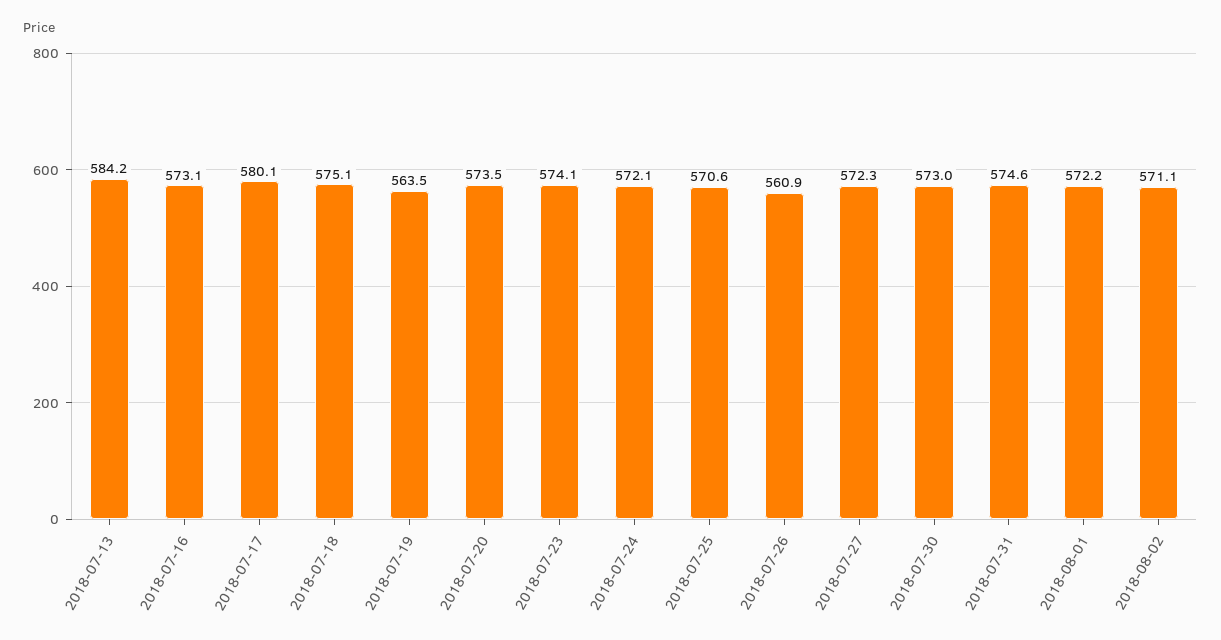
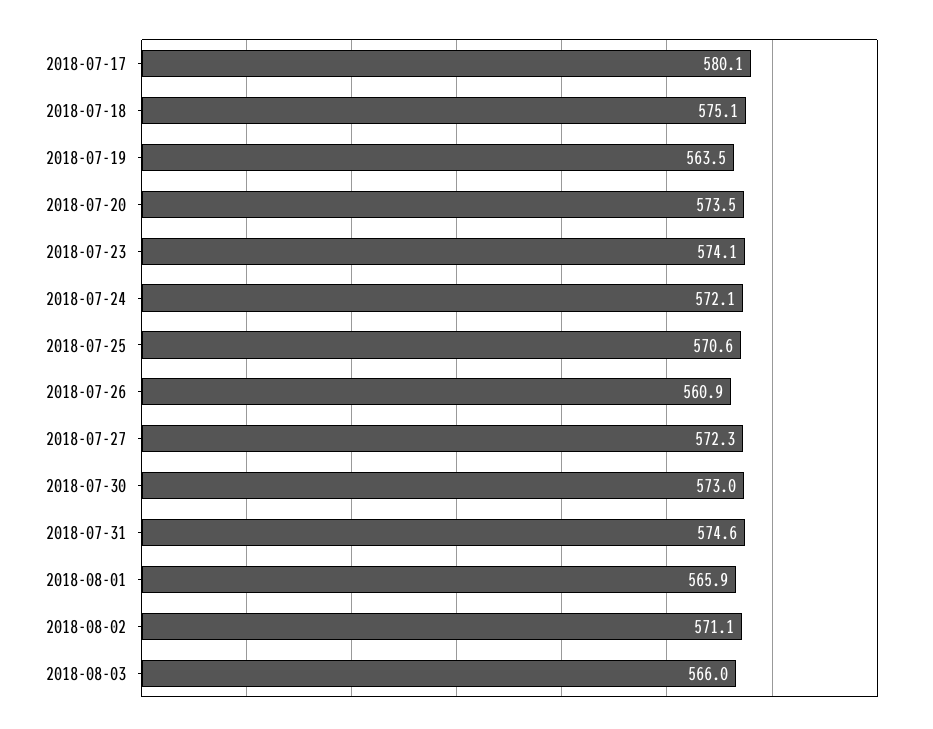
2018-07-13: 584.2 -> none
2018-07-16: 573.1 -> none
2018-08-01: 572.2 -> 565.9
2018-08-03: none -> 566

